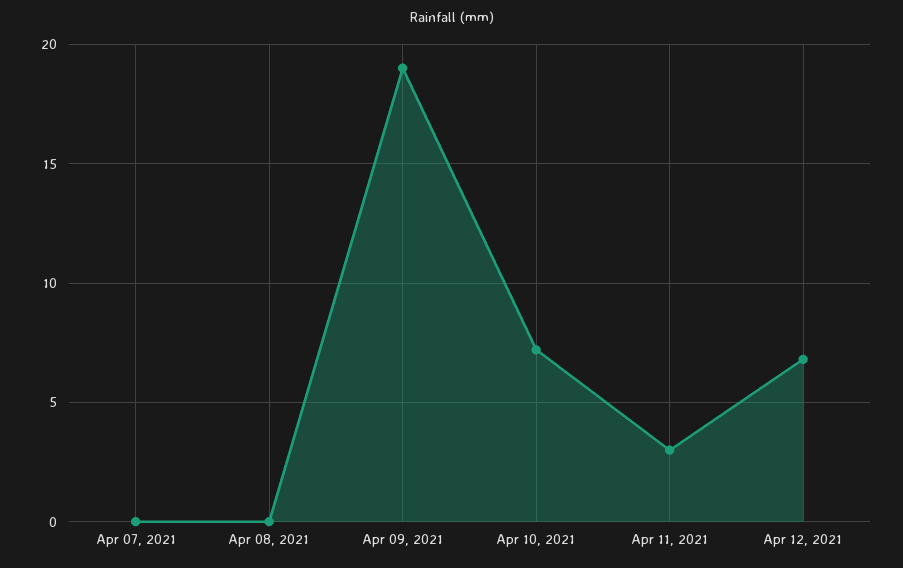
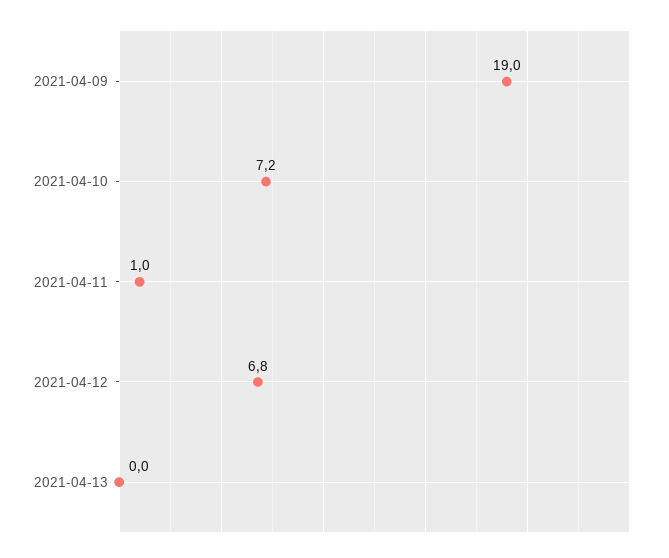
Apr 07, 2021: 0 -> none
Apr 08, 2021: 0 -> none
Apr 11, 2021: 3 -> 1
2021-04-13: none -> 0

